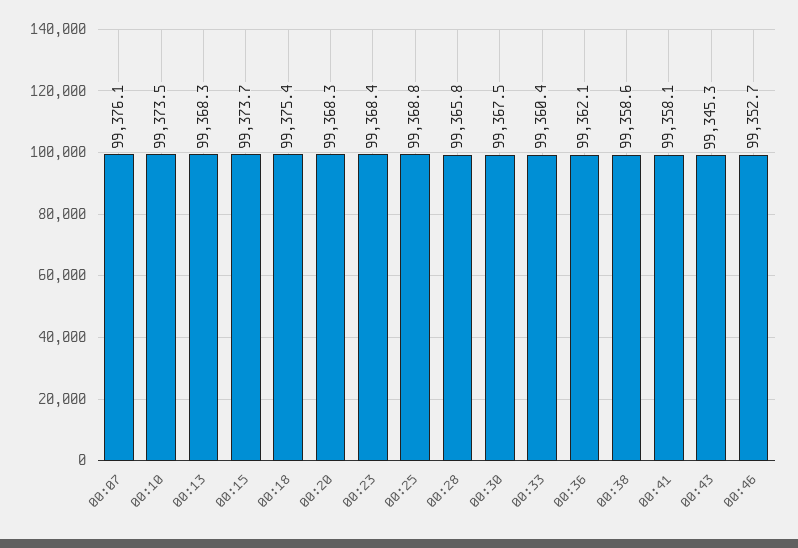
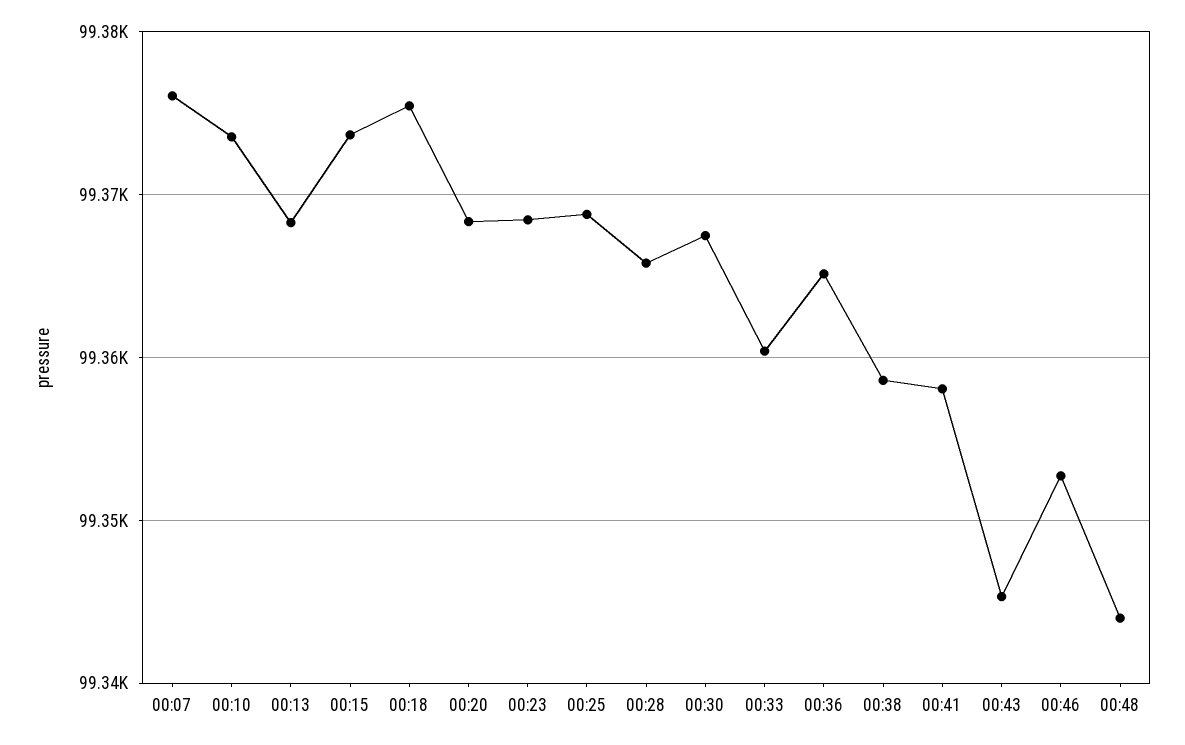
00:36: 99362.1 -> 99365
00:48: none -> 99344

